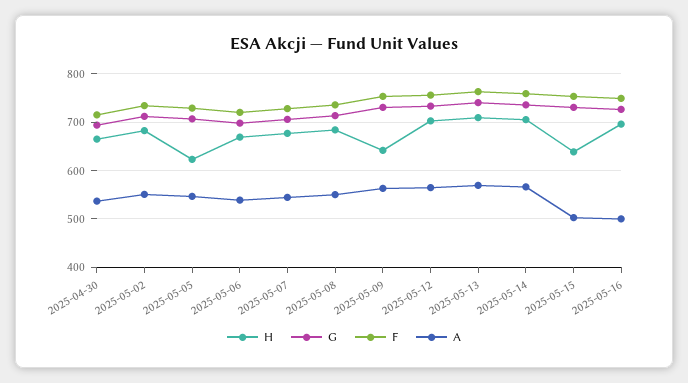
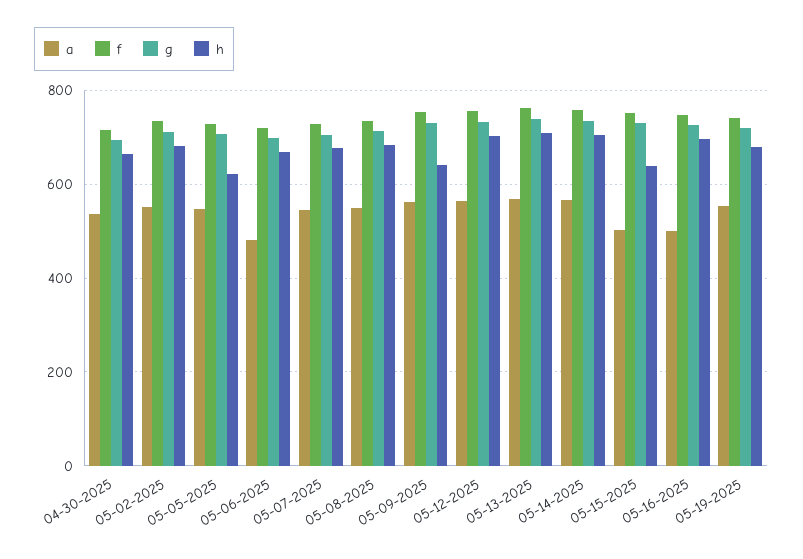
A, 2025-05-06: 540 -> 480
A, 05-19-2025: none -> 560
F, 05-19-2025: none -> 740
G, 05-19-2025: none -> 720
H, 05-19-2025: none -> 680

